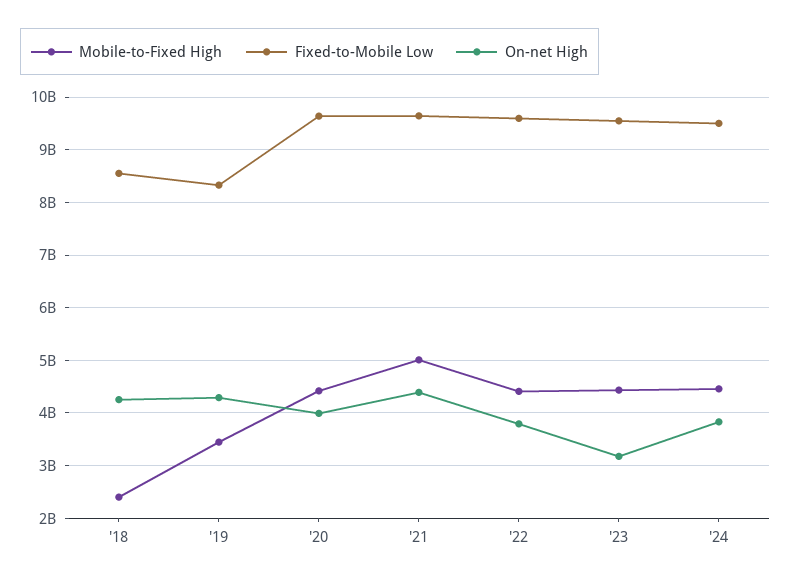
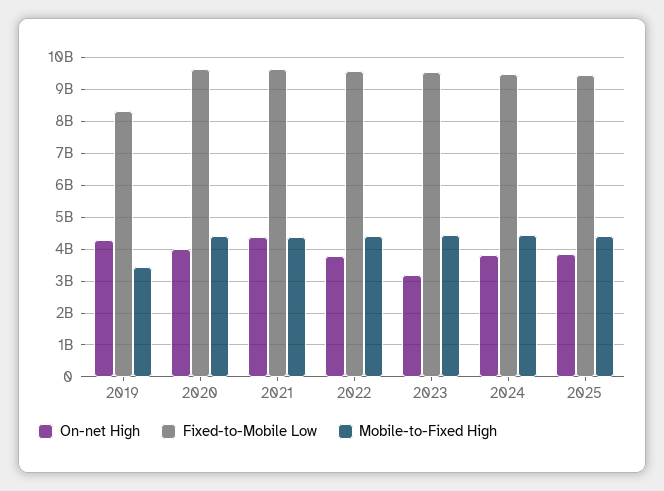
Mobile-to-Fixed High, '18: 2400000000 -> none
Fixed-to-Mobile Low, '18: 8600000000 -> none
On-net High, '18: 4200000000 -> none
Mobile-to-Fixed High, '21: 5000000000 -> 4400000000
On-net High, 2025: none -> 3800000000
Fixed-to-Mobile Low, 2025: none -> 9400000000
Mobile-to-Fixed High, 2025: none -> 4400000000

